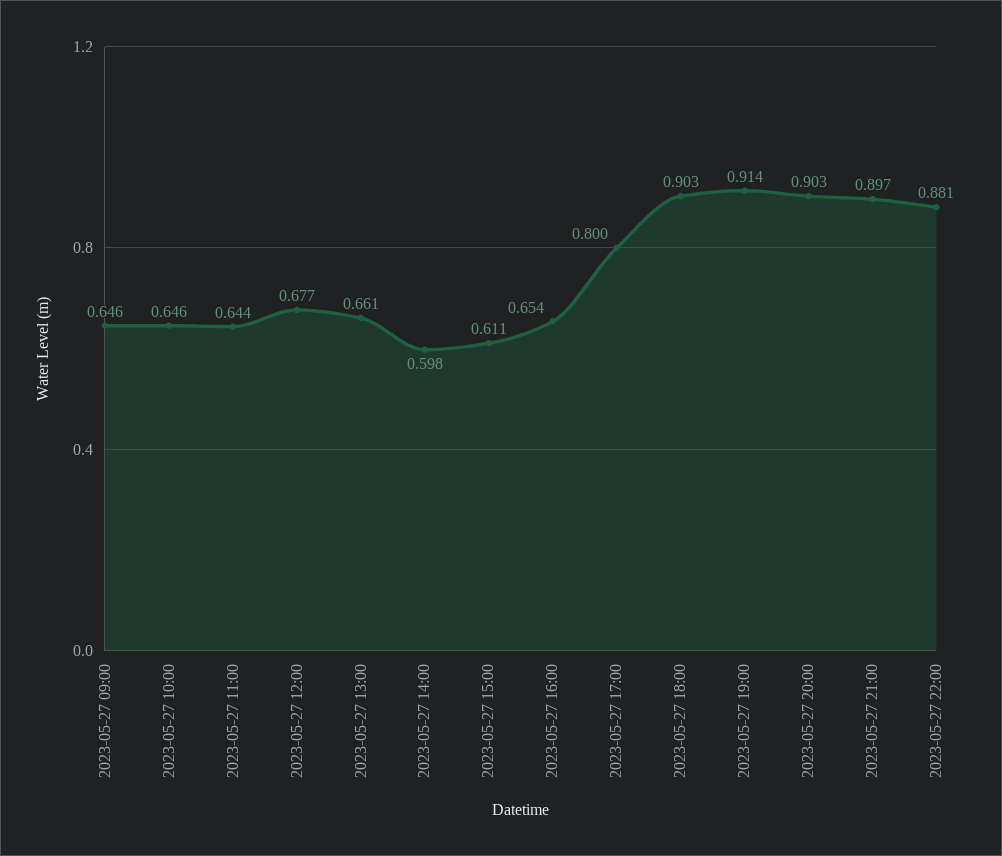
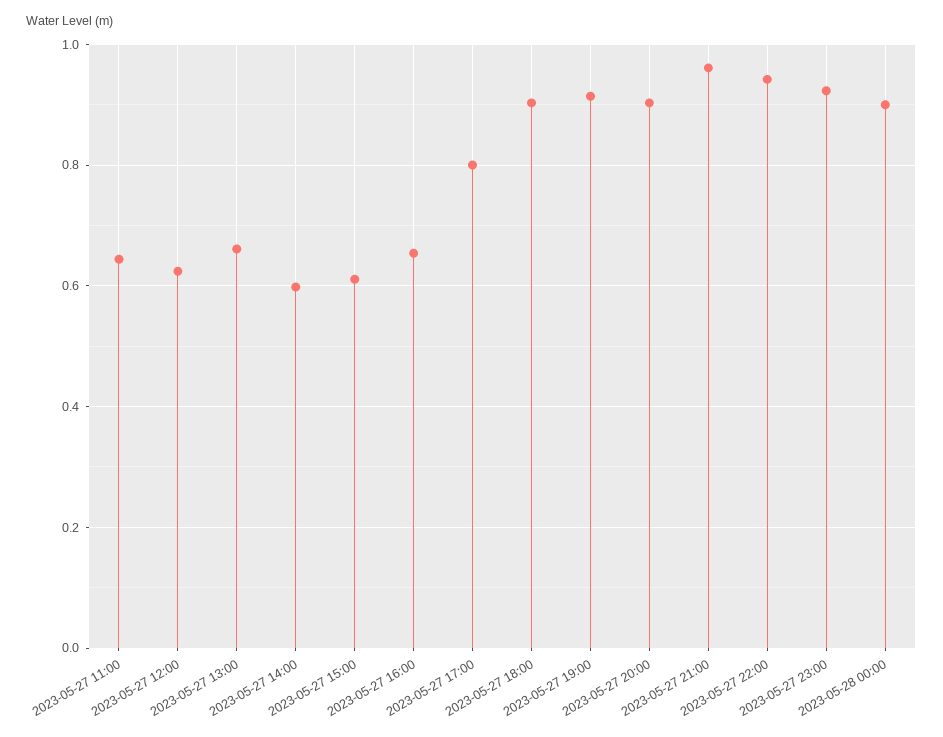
2023-05-27 09:00: 0.646 -> none
2023-05-27 10:00: 0.646 -> none
2023-05-27 12:00: 0.677 -> 0.62
2023-05-27 21:00: 0.897 -> 0.96
2023-05-27 22:00: 0.881 -> 0.94
2023-05-27 23:00: none -> 0.92
2023-05-28 00:00: none -> 0.9

